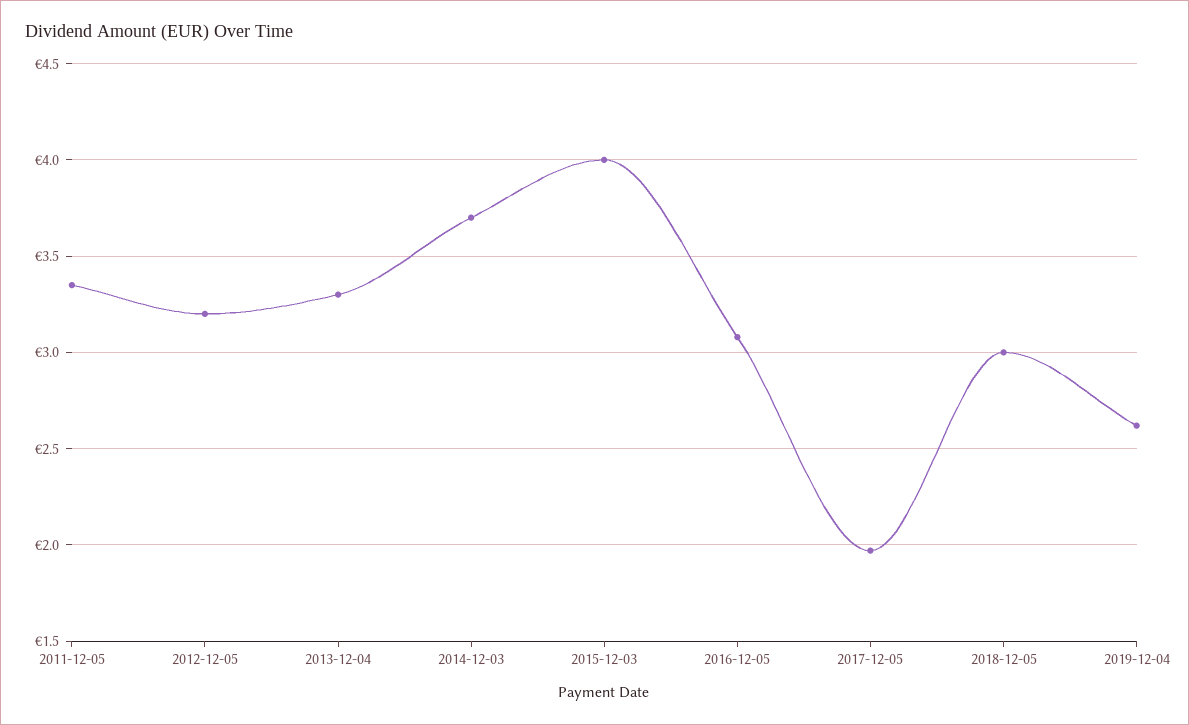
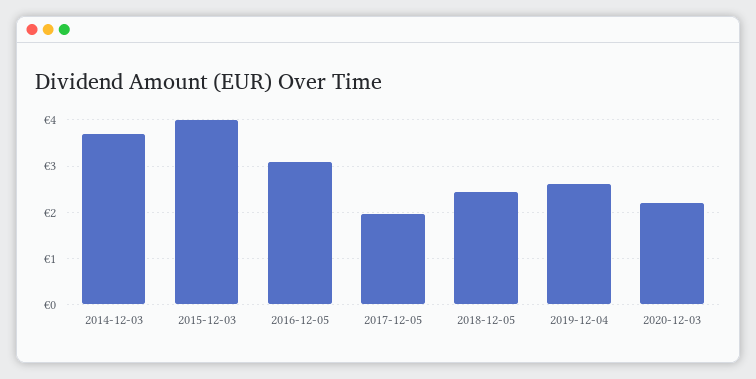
2011-12-05: 3.35 -> none
2012-12-05: 3.2 -> none
2013-12-04: 3.3 -> none
2018-12-05: 3 -> 2.4
2020-12-03: none -> 2.2

